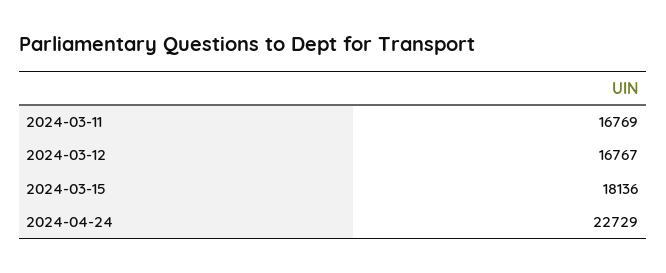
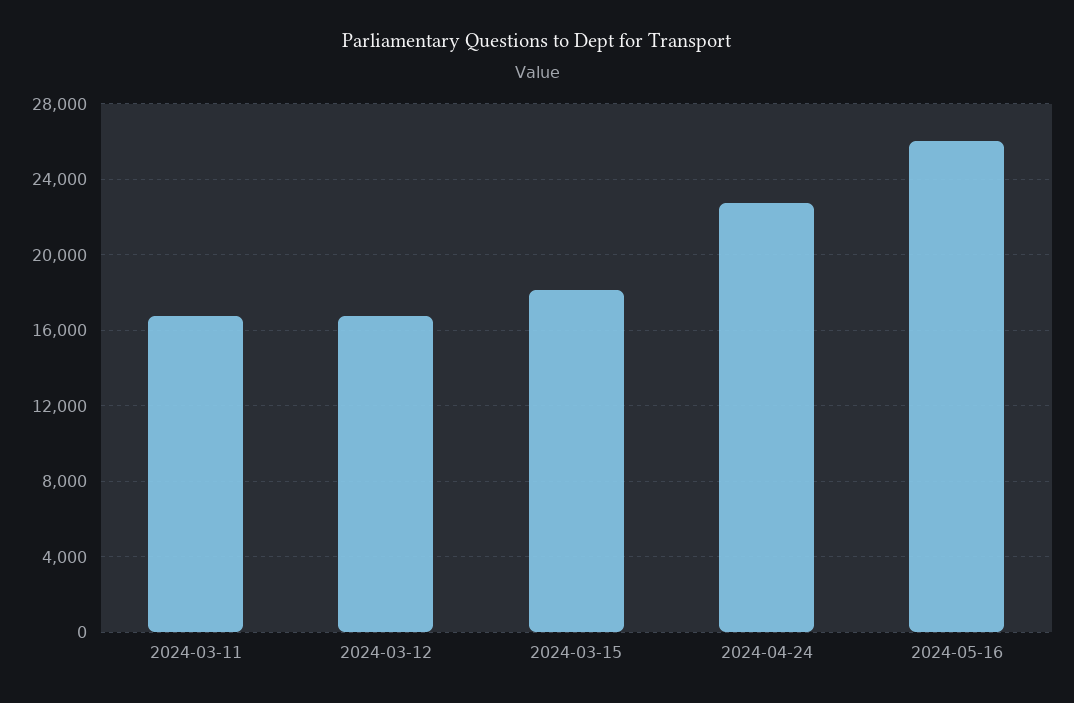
2024-05-16: none -> 26000

